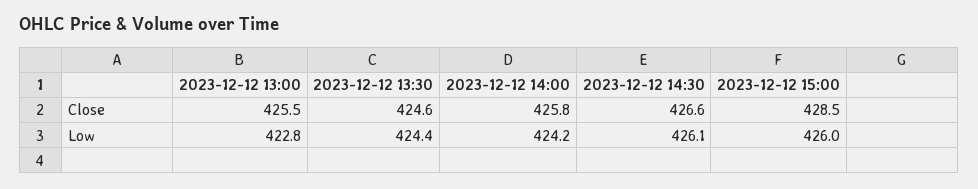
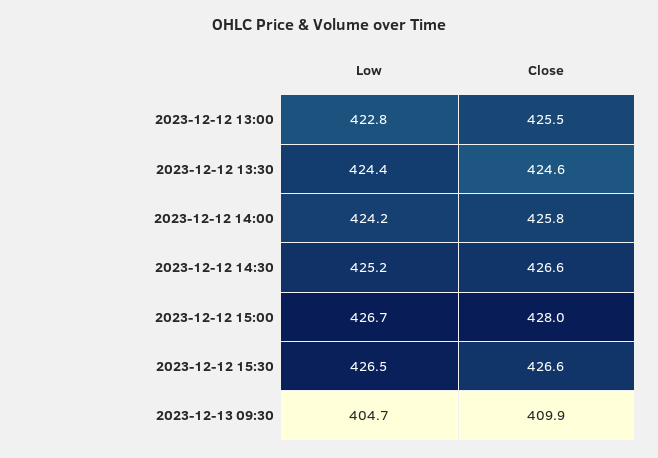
2023-12-12 15:00, Close: 428.5 -> 428
2023-12-12 14:30, Low: 426.1 -> 425.2
2023-12-12 15:00, Low: 426 -> 426.7
2023-12-12 15:30, Low: none -> 426.5
2023-12-12 15:30, Close: none -> 426.6
2023-12-13 09:30, Low: none -> 404.7
2023-12-13 09:30, Close: none -> 409.9

